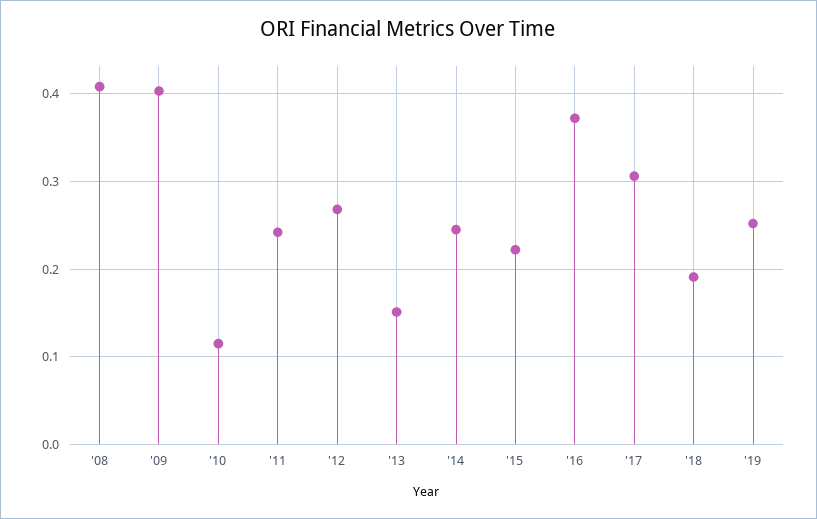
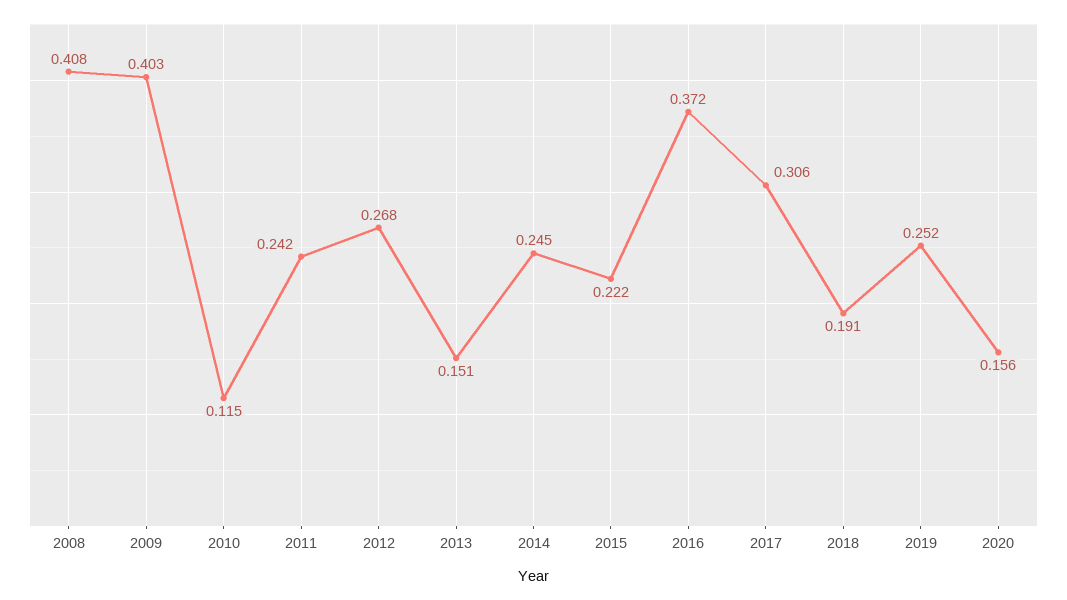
2020: none -> 0.156

